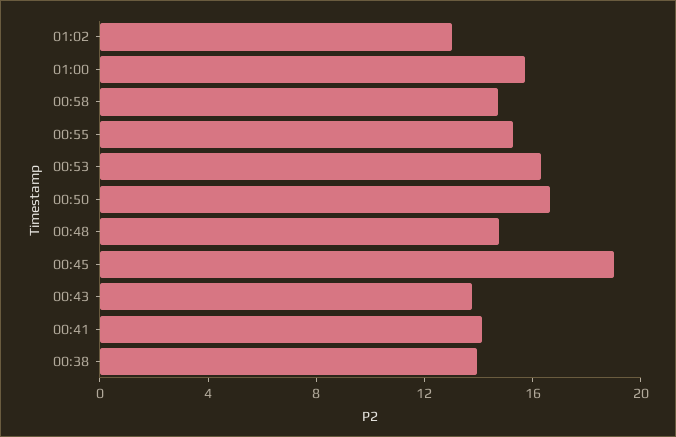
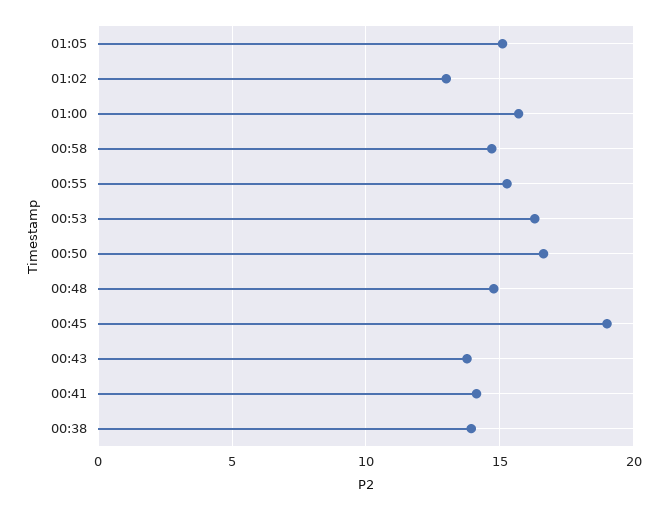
01:05: none -> 15

